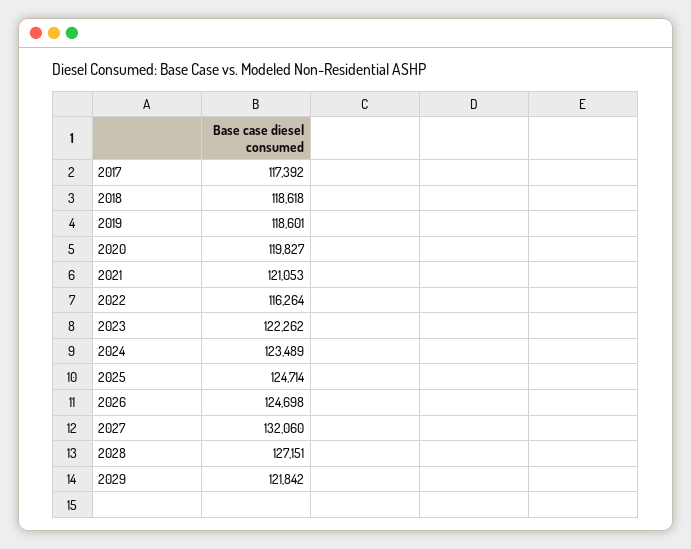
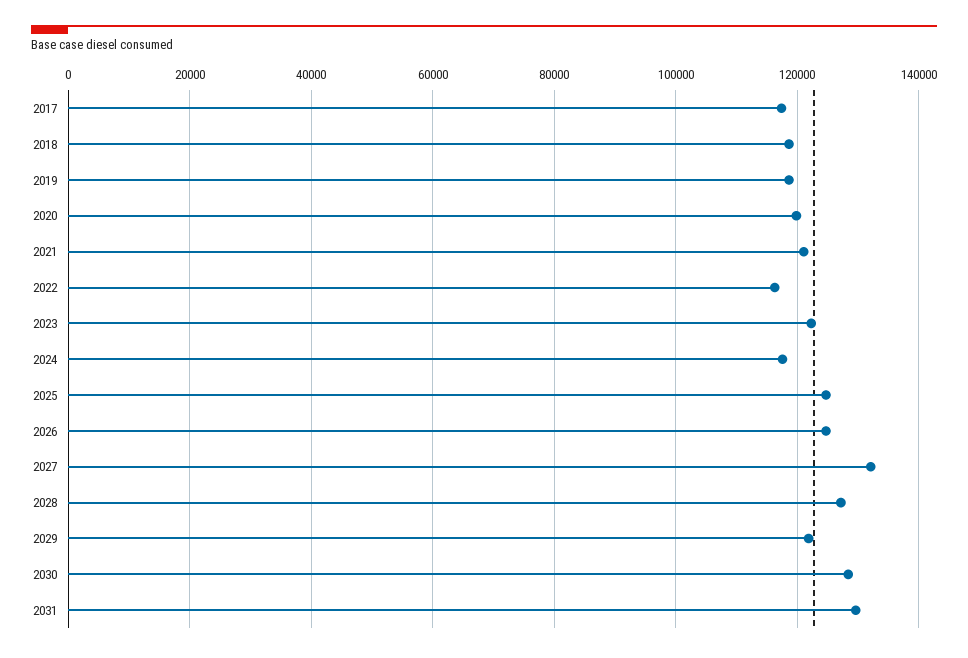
2024: 123489 -> 118000
2030: none -> 128000
2031: none -> 130000

